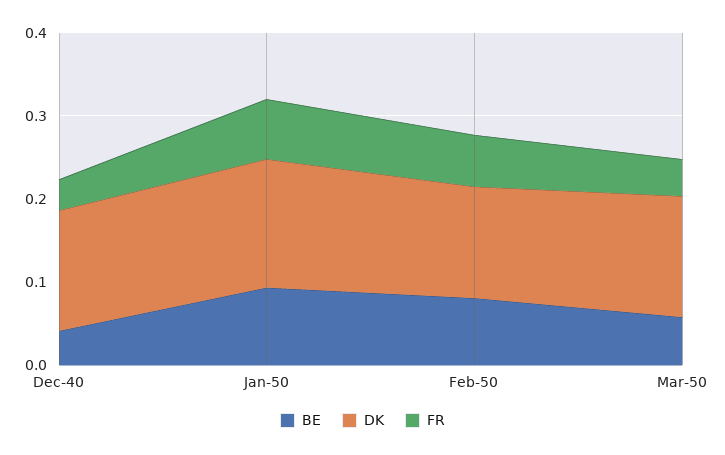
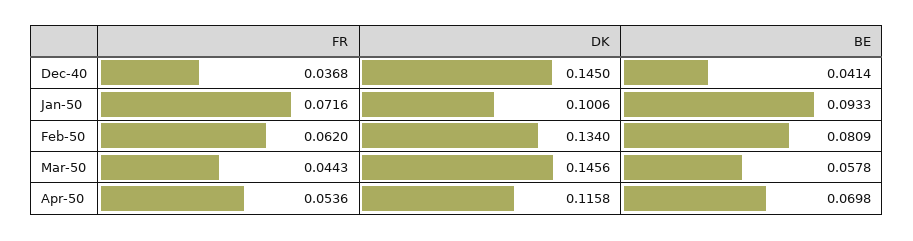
DK, Jan-50: 0.16 -> 0.1006
FR, Apr-50: none -> 0.0536
DK, Apr-50: none -> 0.1158
BE, Apr-50: none -> 0.0698

